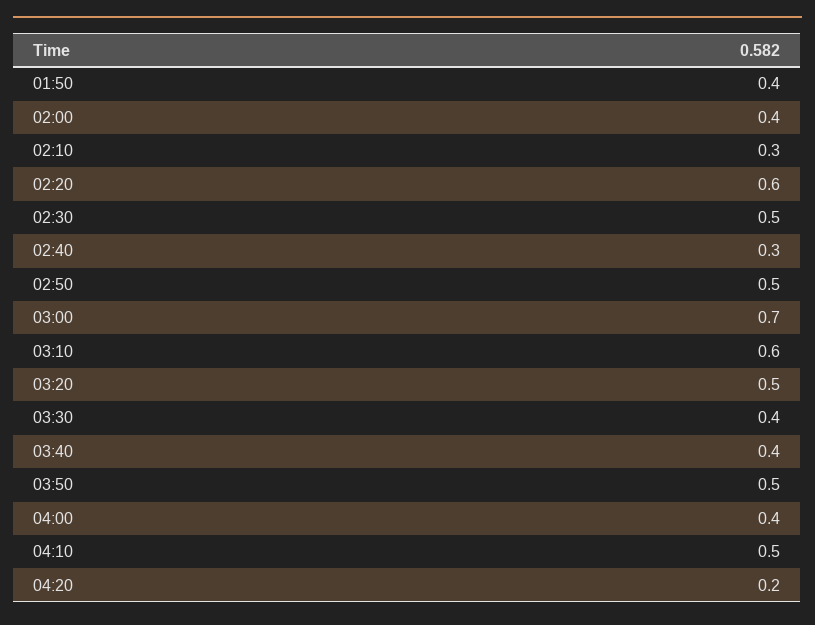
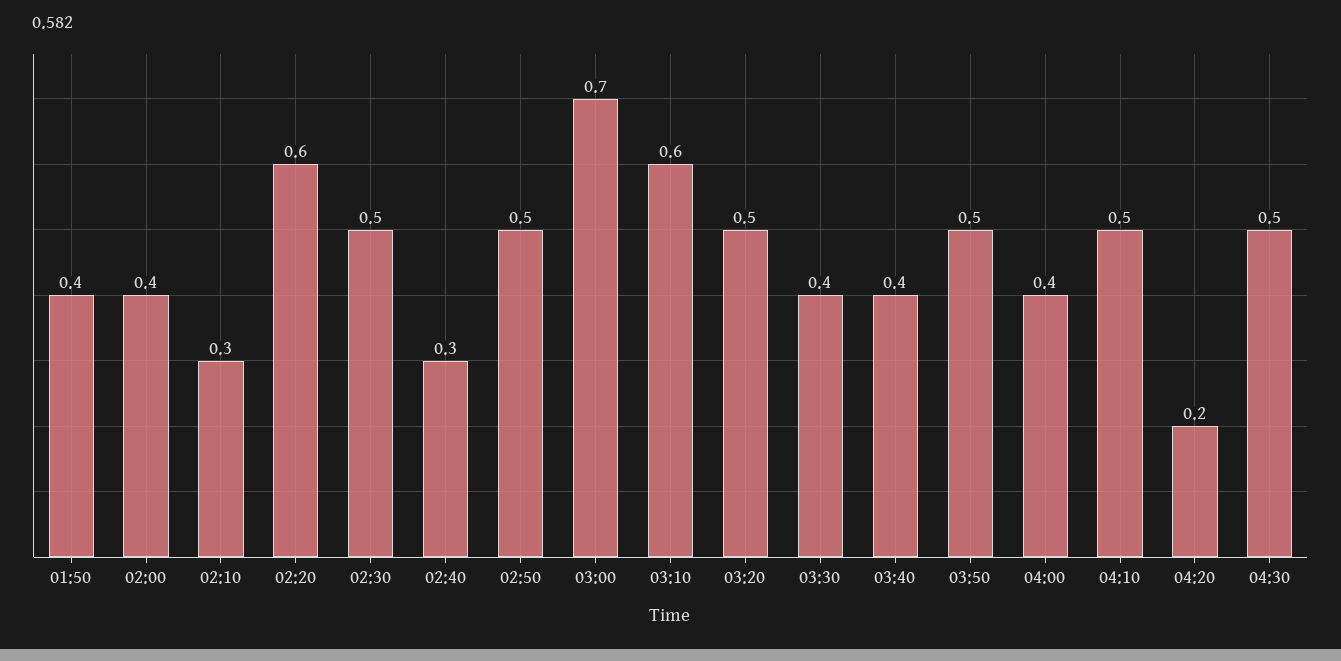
04:30: none -> 0.5

